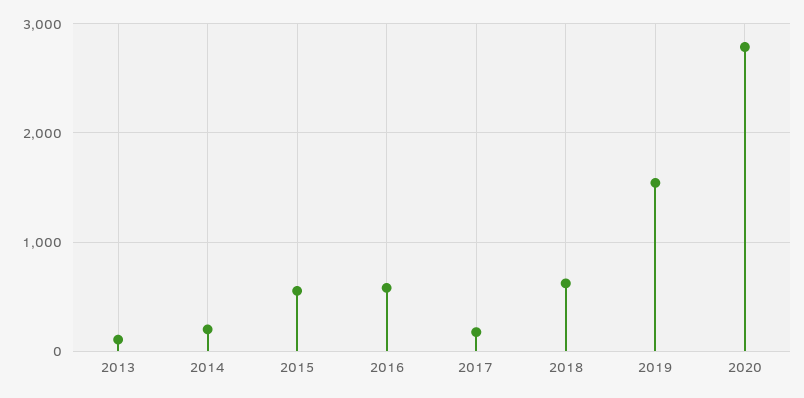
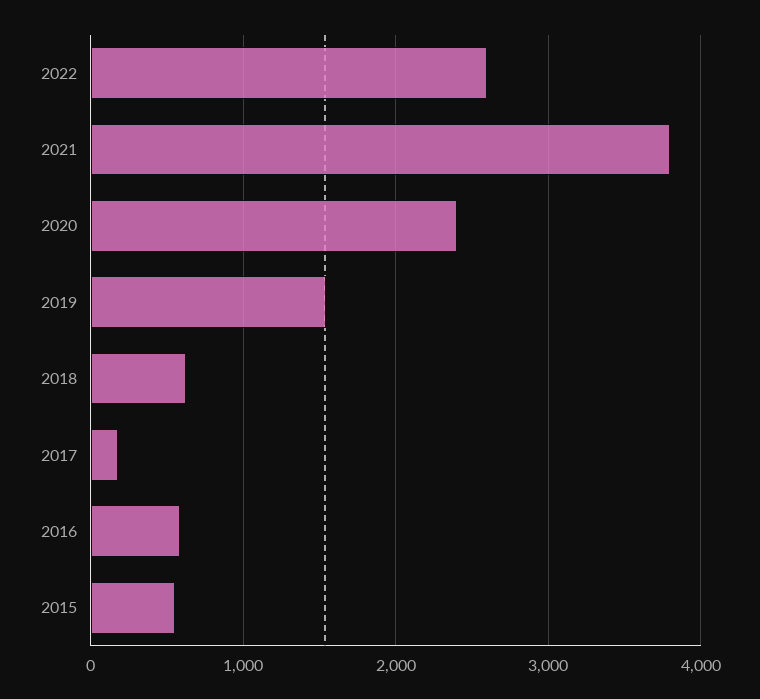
2013: 100 -> none
2014: 200 -> none
2020: 2800 -> 2400
2022: none -> 2600
2021: none -> 3800

